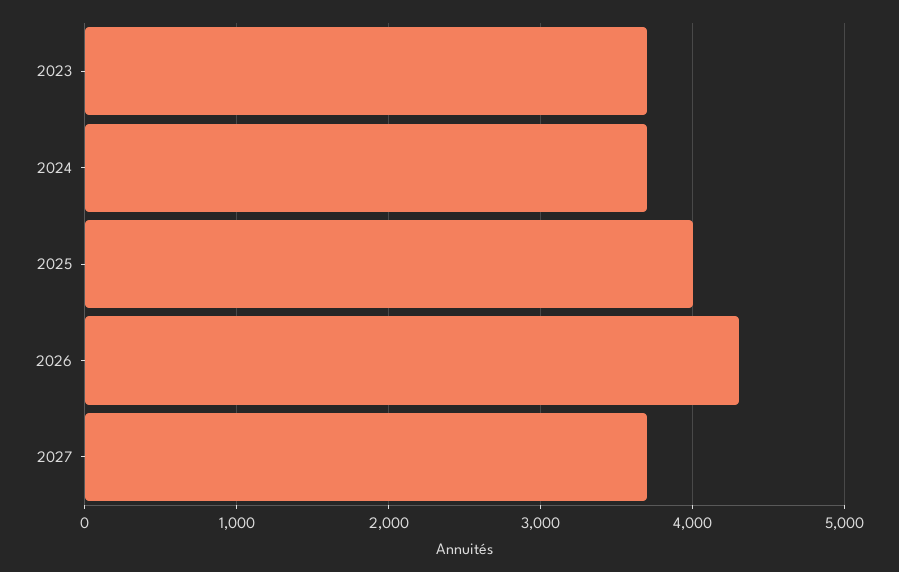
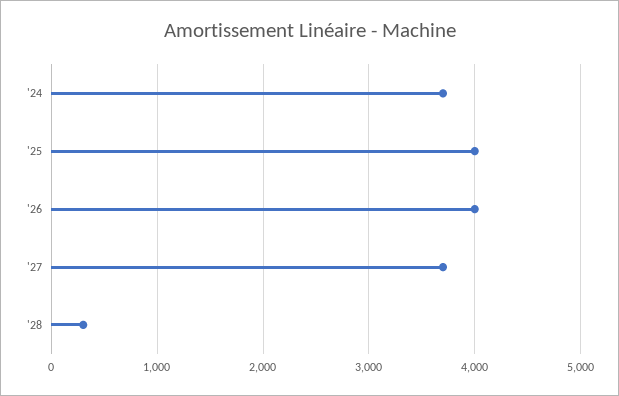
2023: 3700 -> none
2026: 4300 -> 4000
'28: none -> 300

